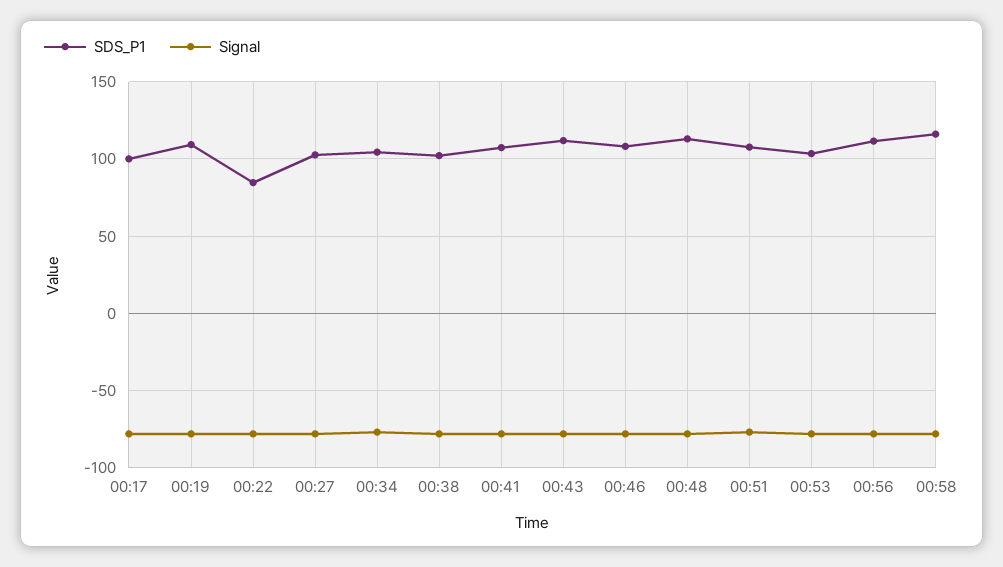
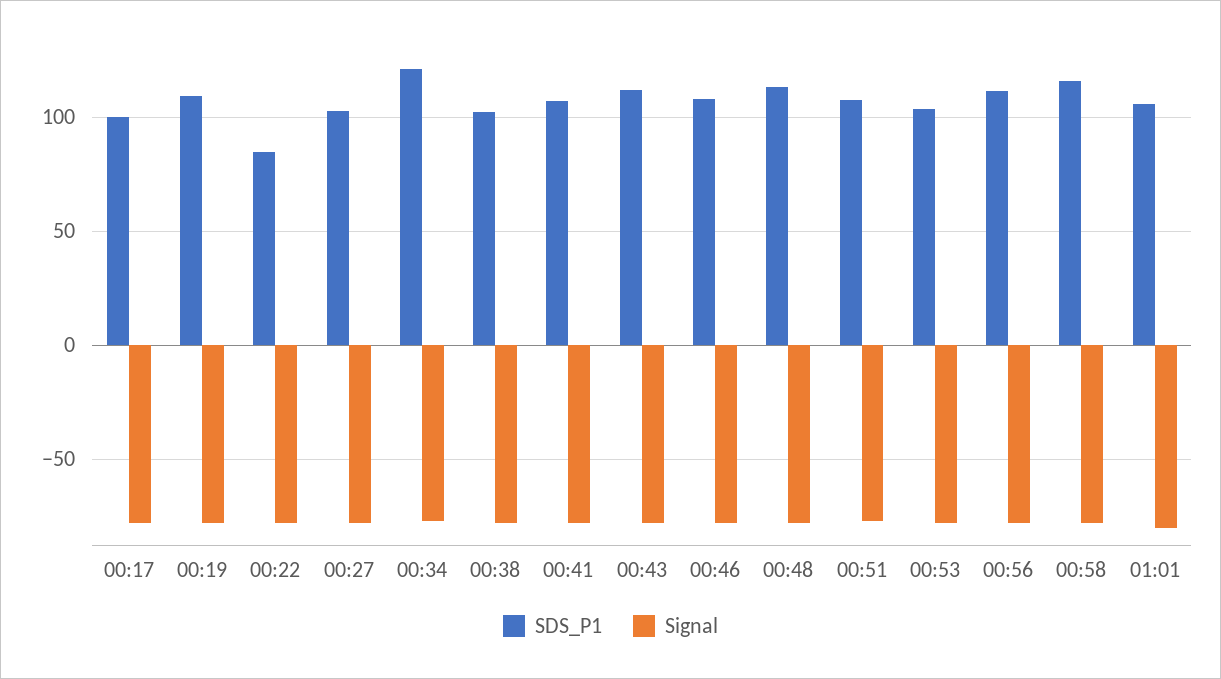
SDS_P1, 00:34: 105 -> 120
SDS_P1, 01:01: none -> 105
Signal, 01:01: none -> -80

